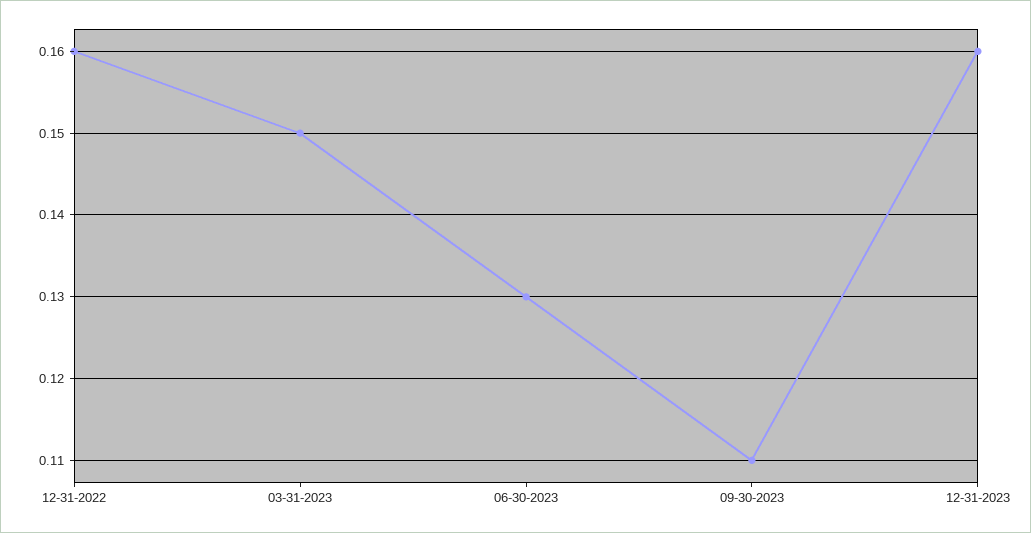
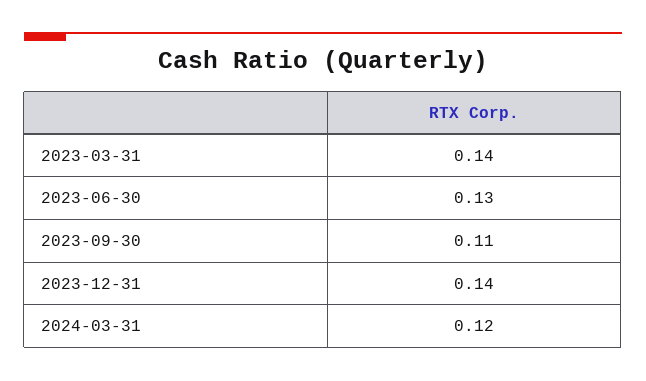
12-31-2022: 0.16 -> none
03-31-2023: 0.15 -> 0.14
12-31-2023: 0.16 -> 0.14
2024-03-31: none -> 0.12

